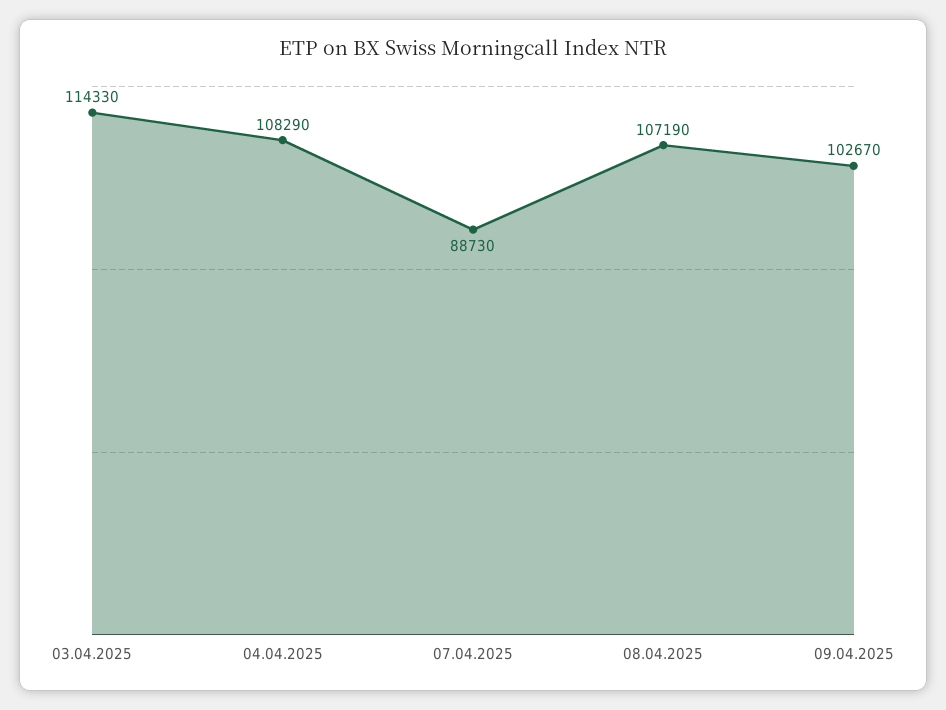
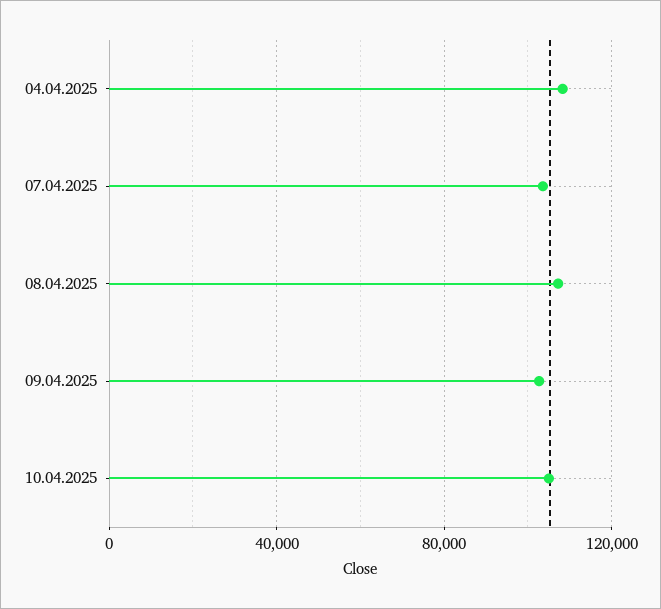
03.04.2025: 114330 -> none
07.04.2025: 88730 -> 105000
10.04.2025: none -> 105000

